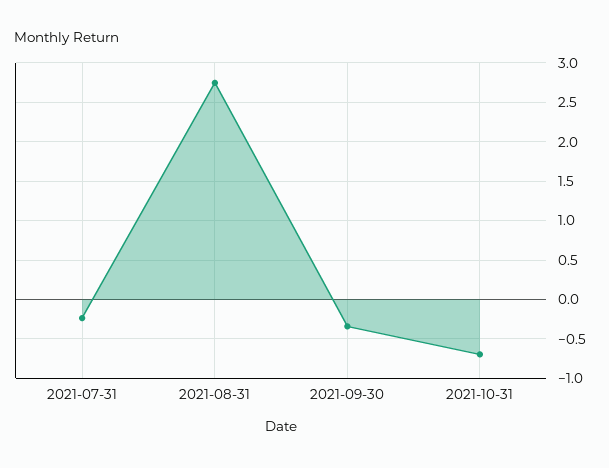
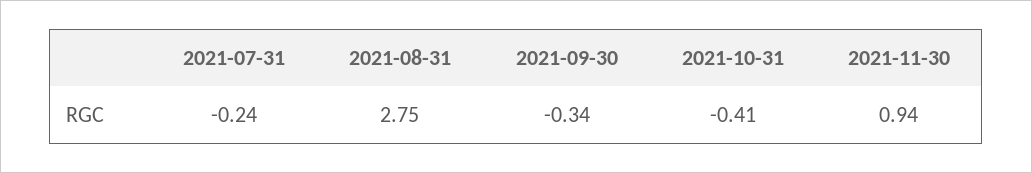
2021-10-31: -0.7 -> -0.41
2021-11-30: none -> 0.94

